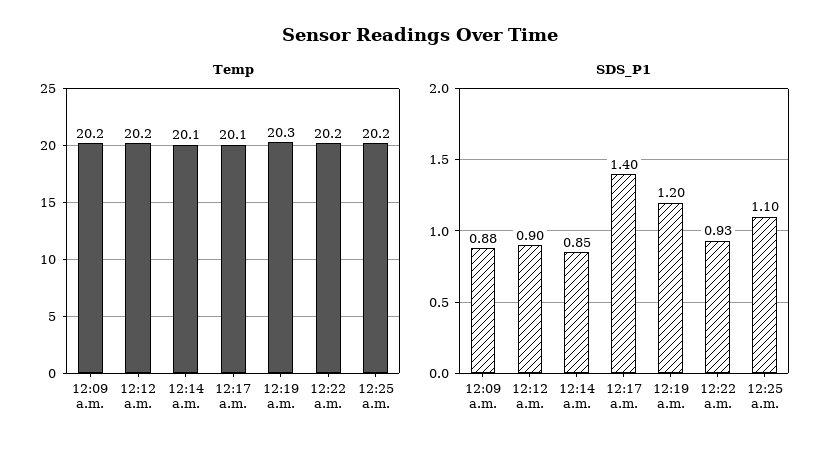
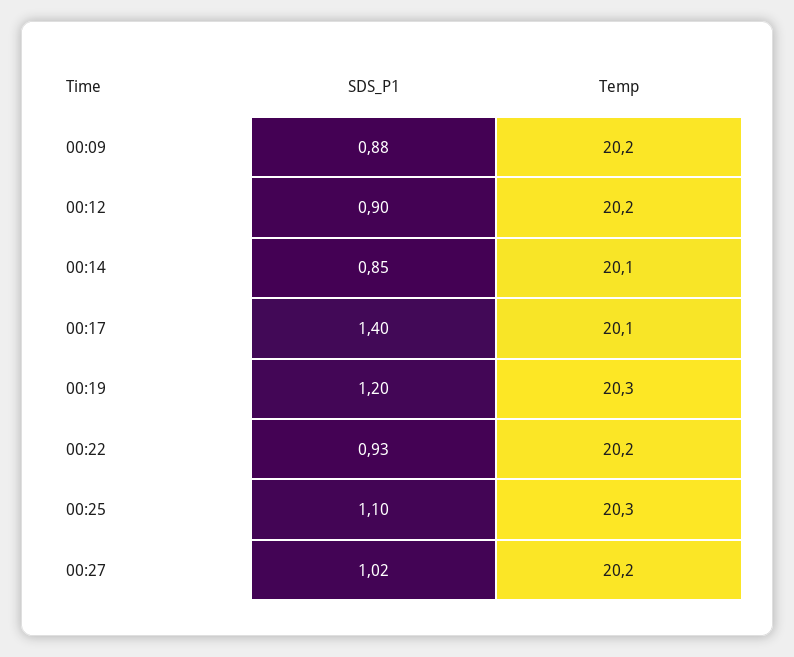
Temp, 12:25 a.m.: 20.2 -> 20.3
SDS_P1, 00:27: none -> 1.02
Temp, 00:27: none -> 20.2

